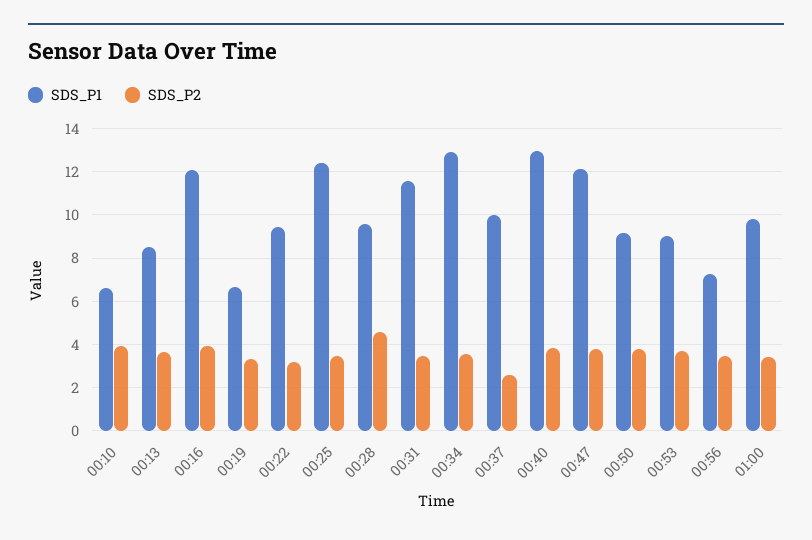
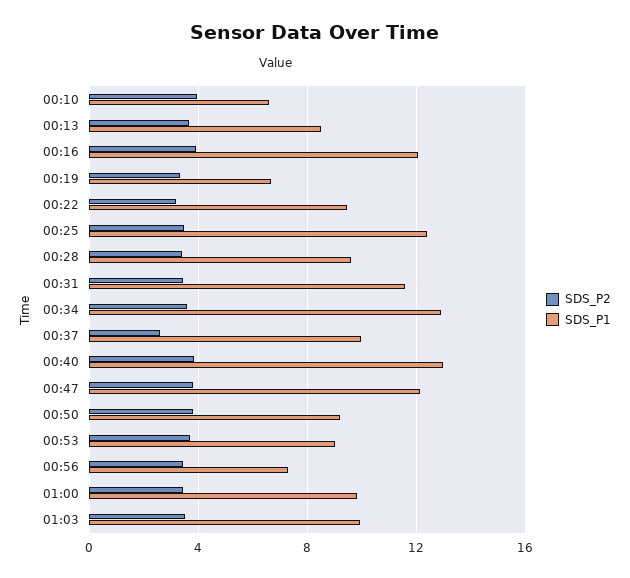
SDS_P2, 00:28: 4.5 -> 3.5
SDS_P2, 01:03: none -> 3.5
SDS_P1, 01:03: none -> 10

